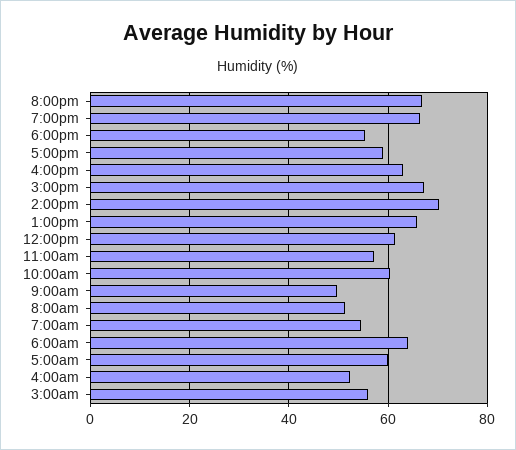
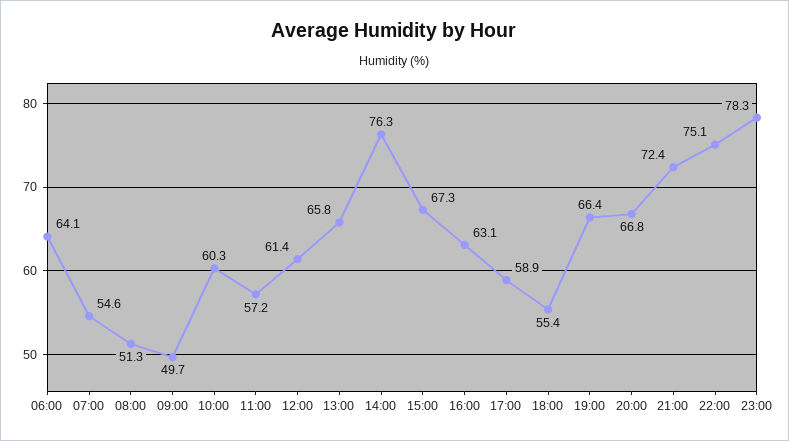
2:00pm: 70 -> 76.3
5:00am: 60 -> none
4:00am: 52 -> none
3:00am: 56 -> none
21:00: none -> 72.4
22:00: none -> 75.1
23:00: none -> 78.3

